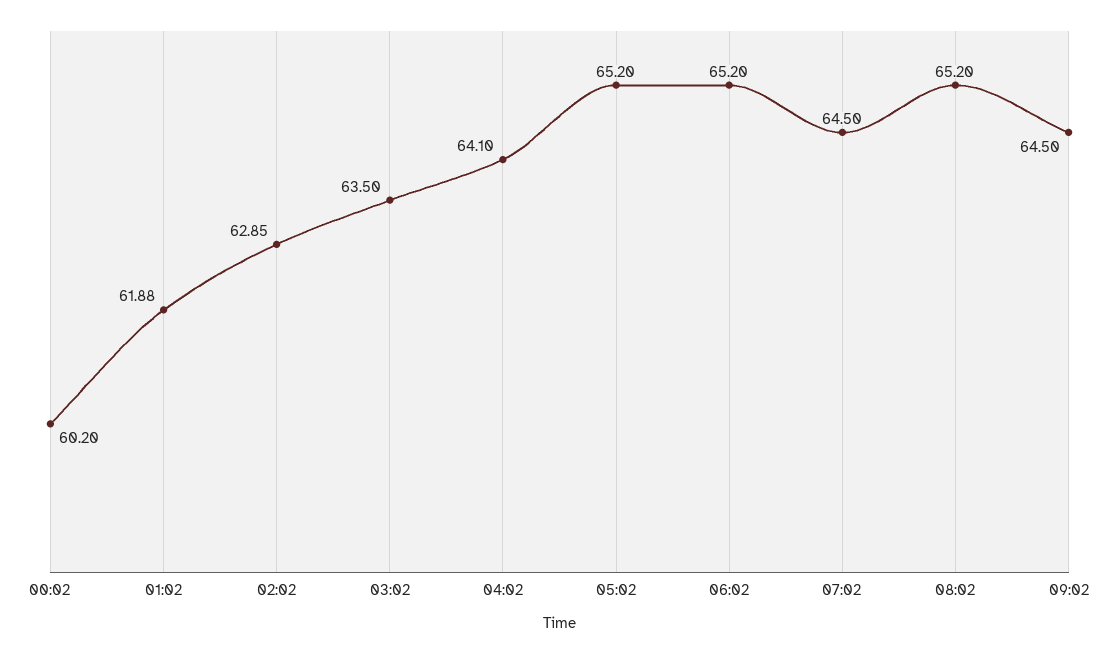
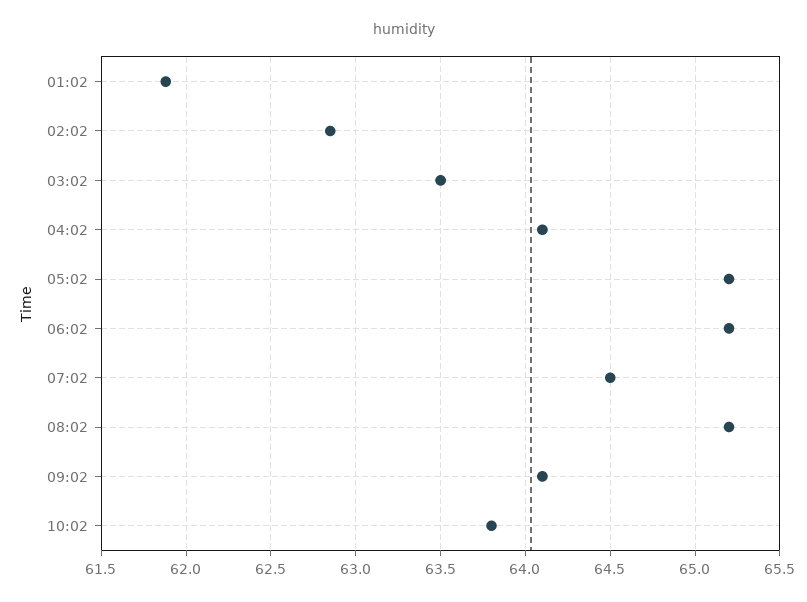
00:02: 60.2 -> none
09:02: 64.5 -> 64.1
10:02: none -> 63.8

